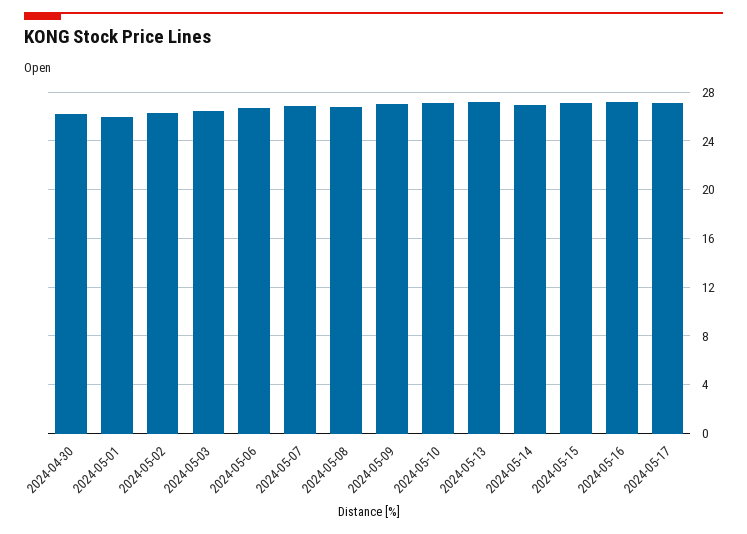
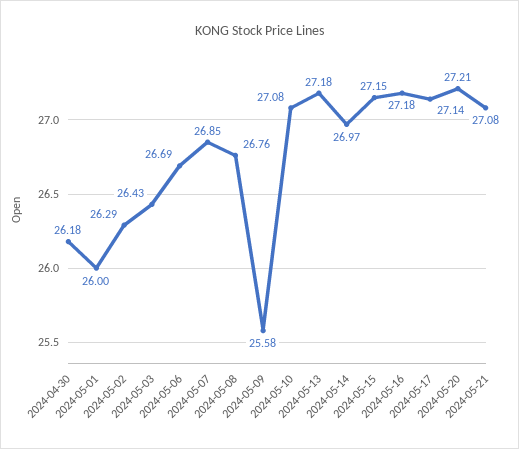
2024-05-09: 27 -> 25.58
2024-05-20: none -> 27.21
2024-05-21: none -> 27.08

